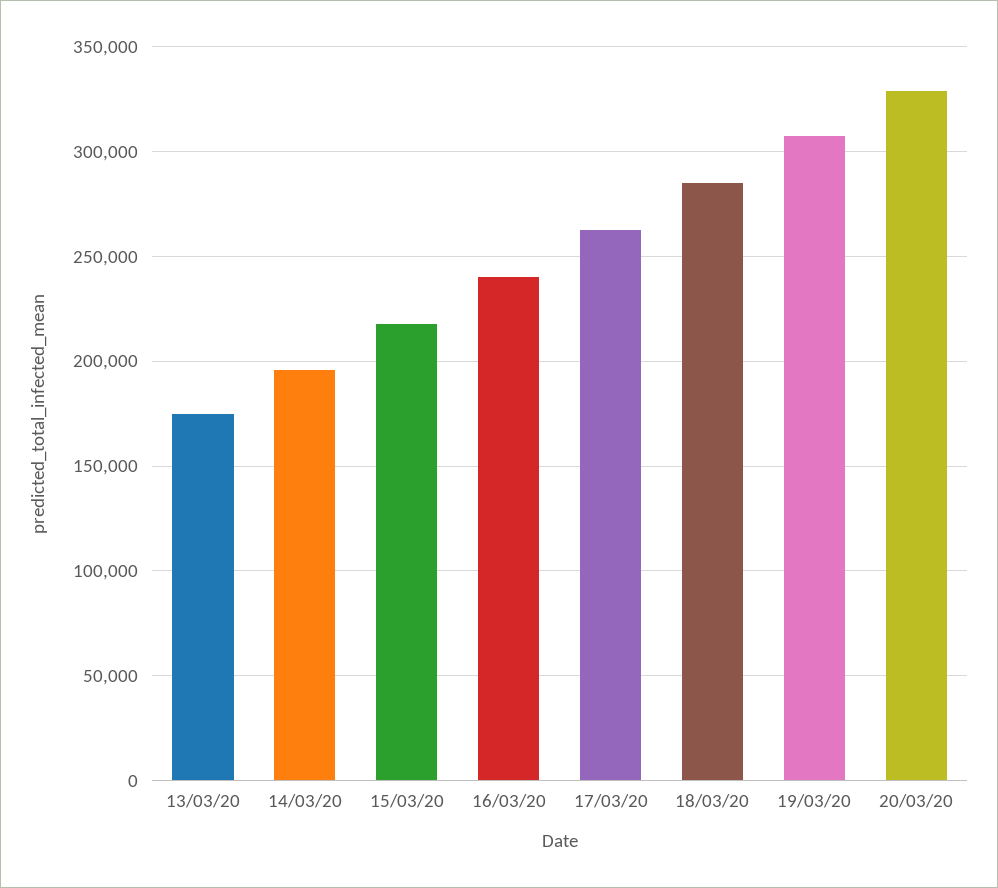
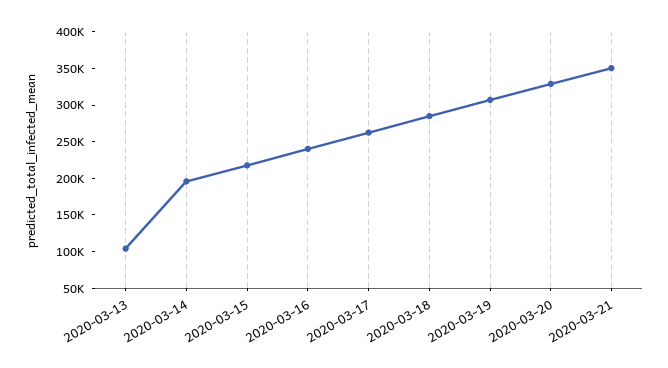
13/03/20: 175000 -> 100000
2020-03-21: none -> 350000

